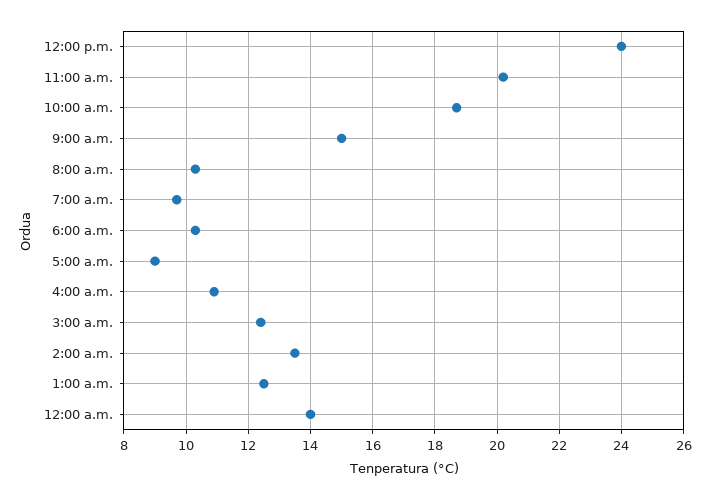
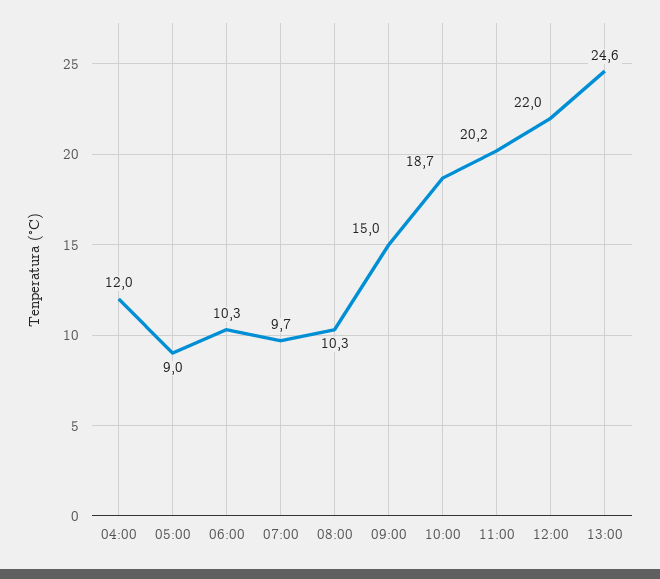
12:00 p.m.: 24 -> 22
4:00 a.m.: 11 -> 12
3:00 a.m.: 12.5 -> none
2:00 a.m.: 13.5 -> none
1:00 a.m.: 12.5 -> none
12:00 a.m.: 14 -> none
13:00: none -> 24.6

